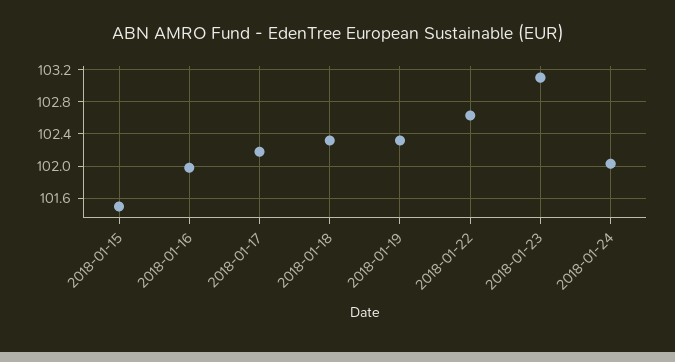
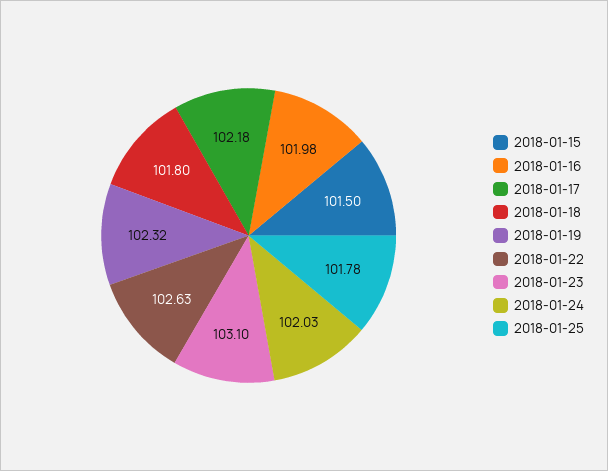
2018-01-18: 102.3 -> 101.8
2018-01-25: none -> 101.78

